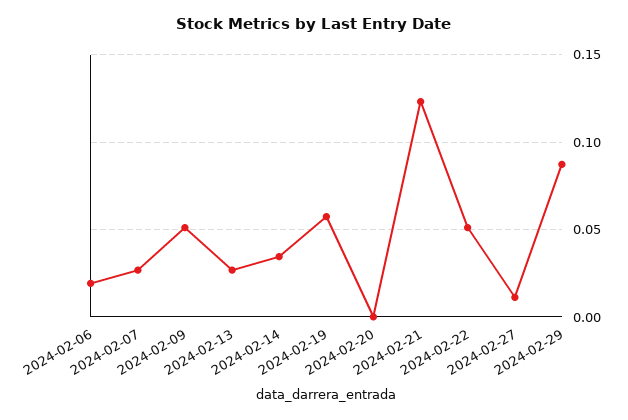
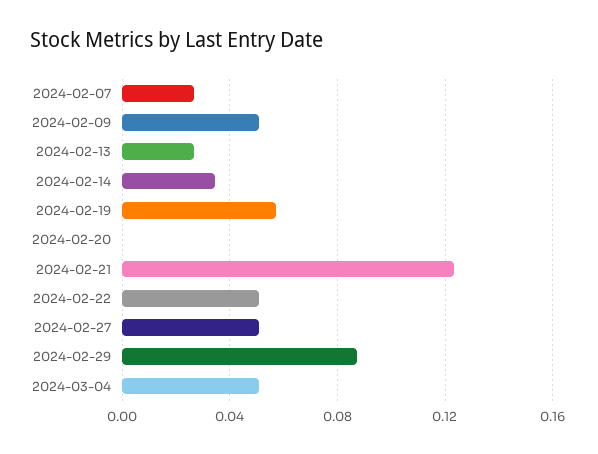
2024-02-06: 0.02 -> none
2024-02-27: 0.01 -> 0.05
2024-03-04: none -> 0.05

